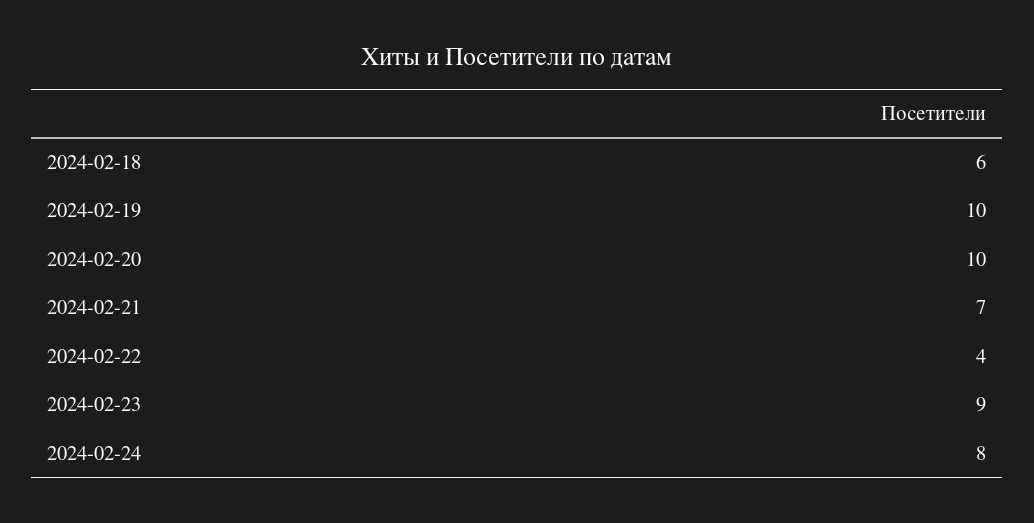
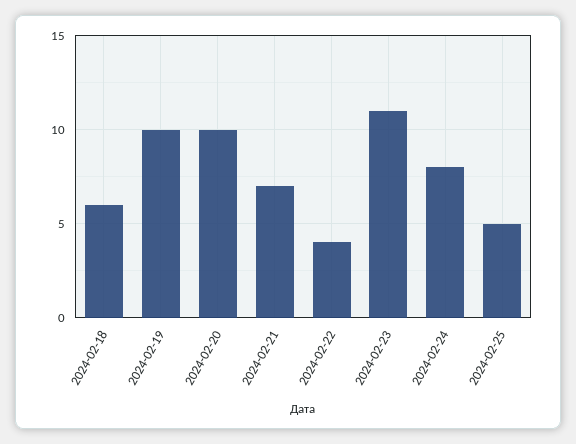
2024-02-23: 9 -> 11
2024-02-25: none -> 5

